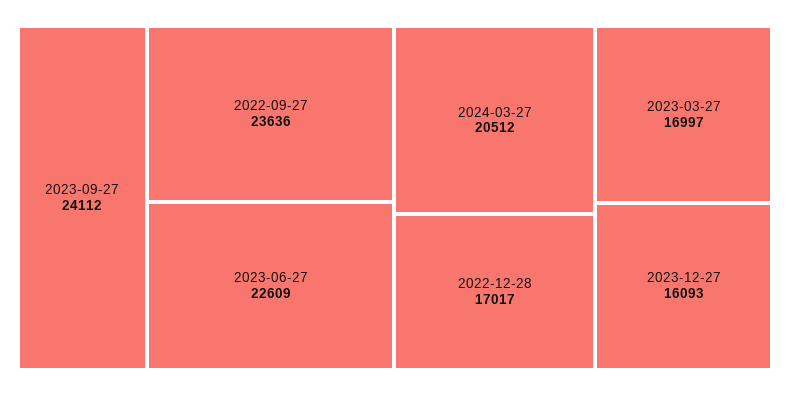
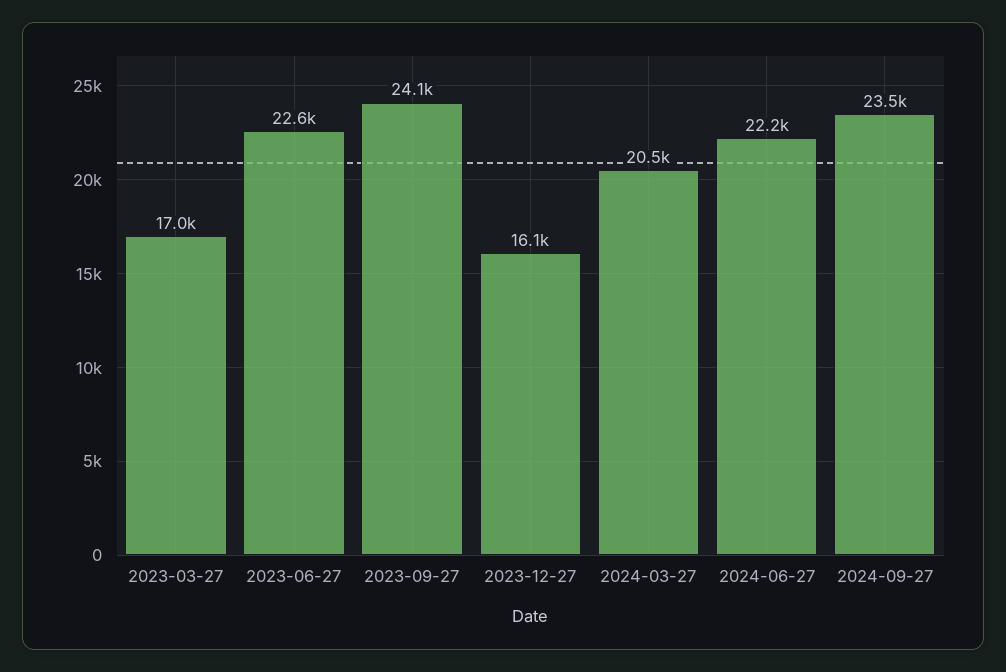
2022-09-27: 23636 -> none
2022-12-28: 17017 -> none
2024-06-27: none -> 22200
2024-09-27: none -> 23500

